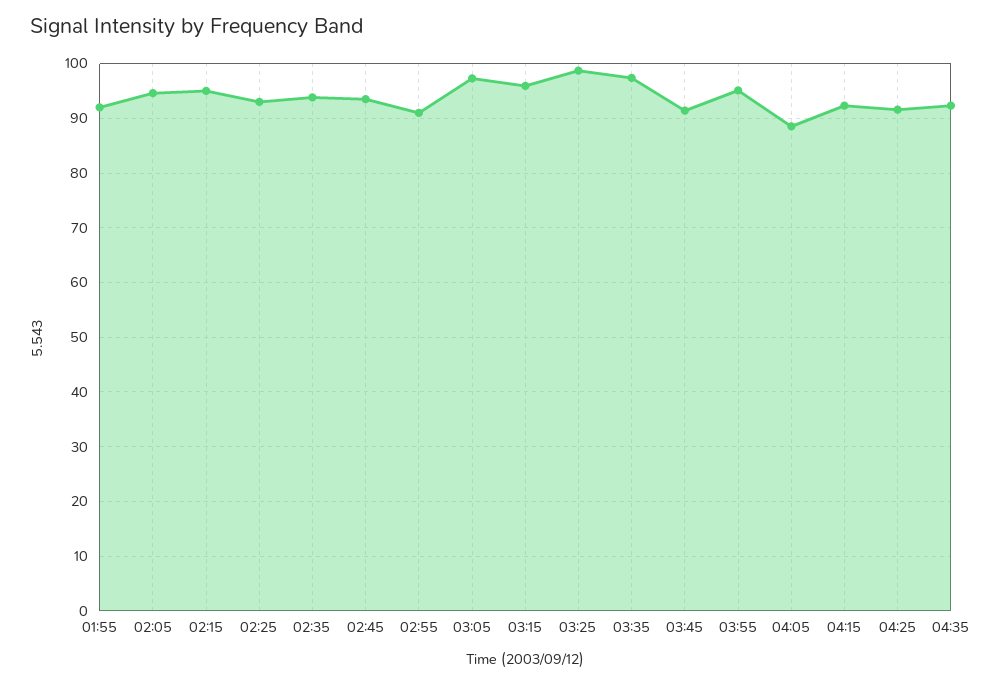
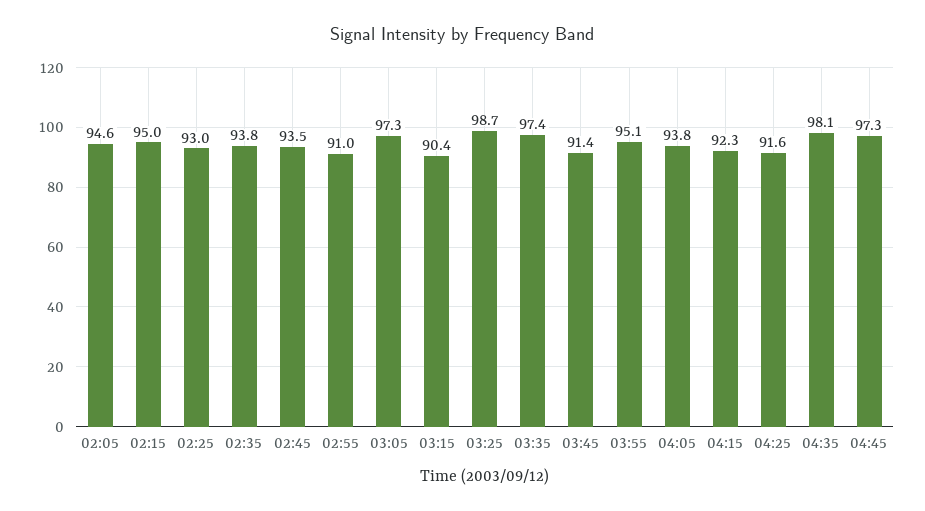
01:55: 92 -> none
03:15: 96 -> 90.4
04:05: 88 -> 93.8
04:35: 92 -> 98.1
04:45: none -> 97.3

